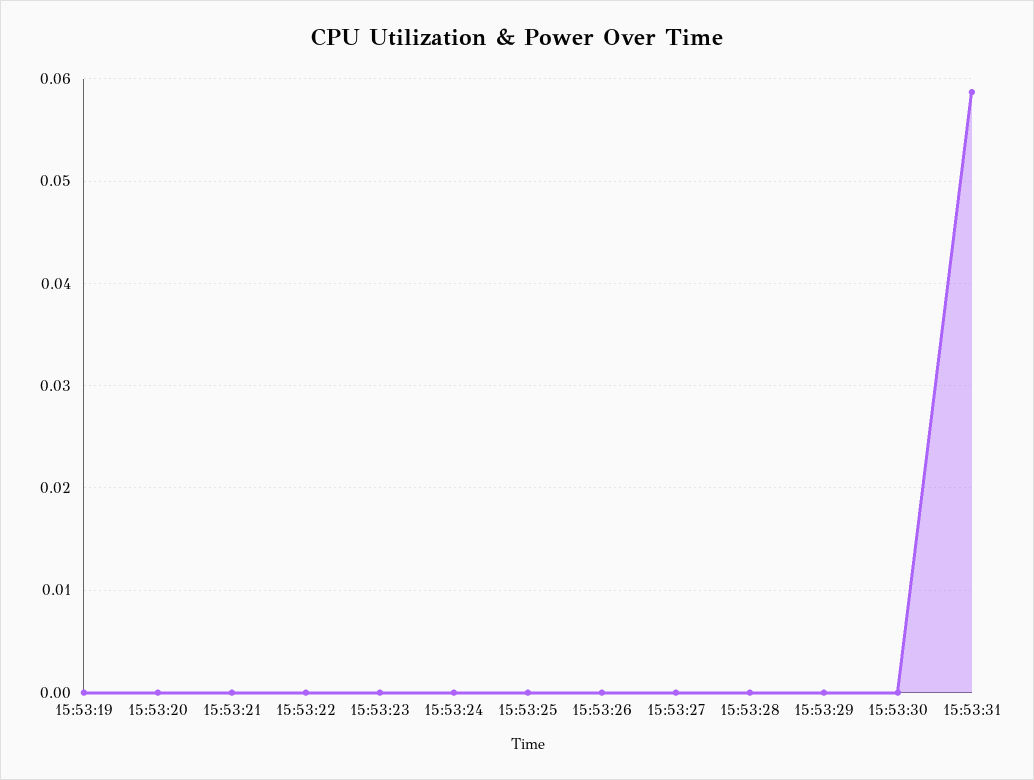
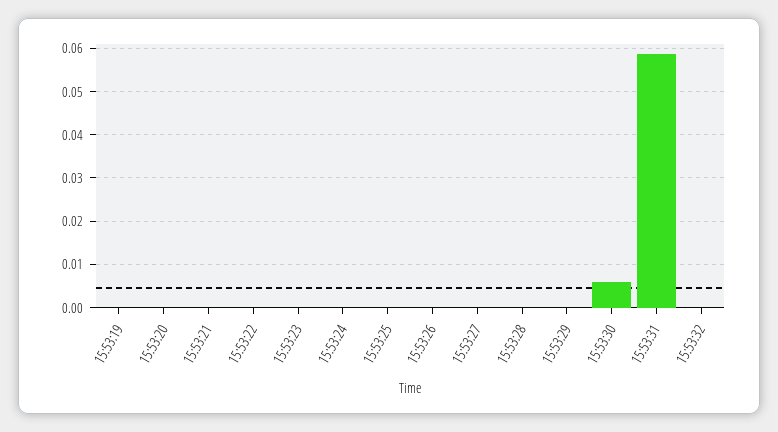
15:53:30: 0 -> 0.006
15:53:32: none -> 0

